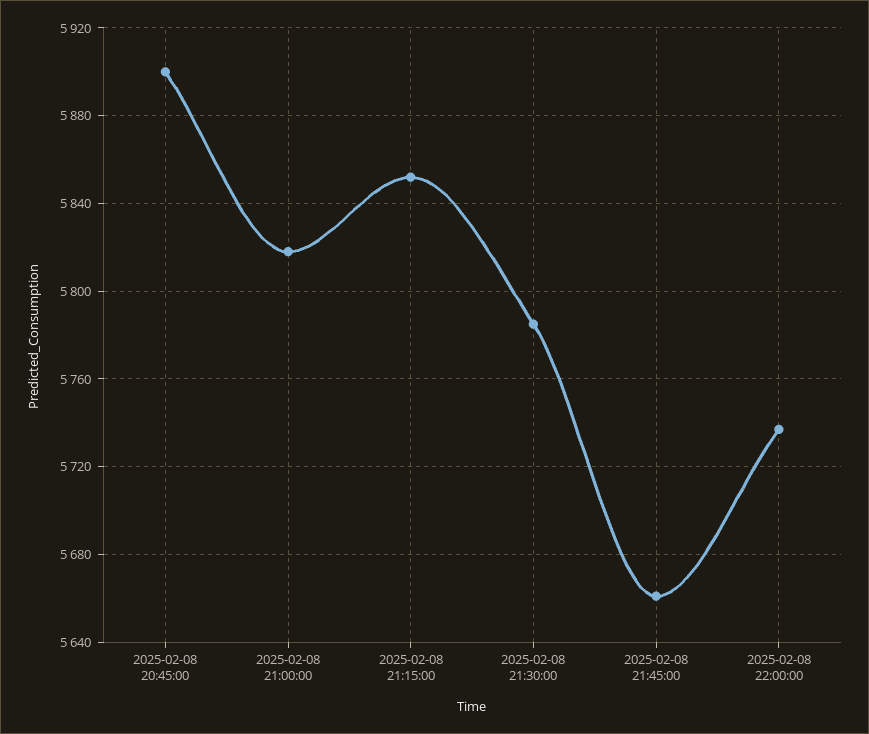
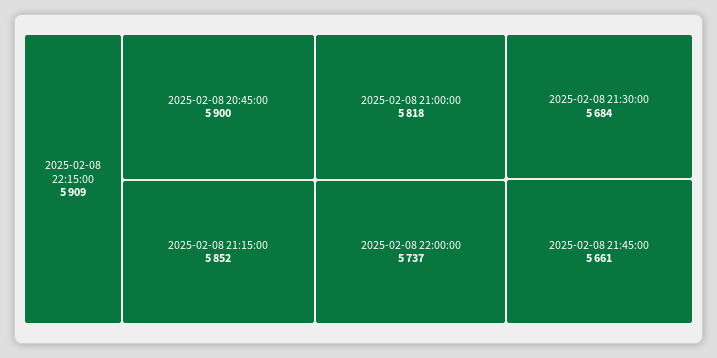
2025-02-08 21:30:00: 5785 -> 5684
2025-02-08 22:15:00: none -> 5909

